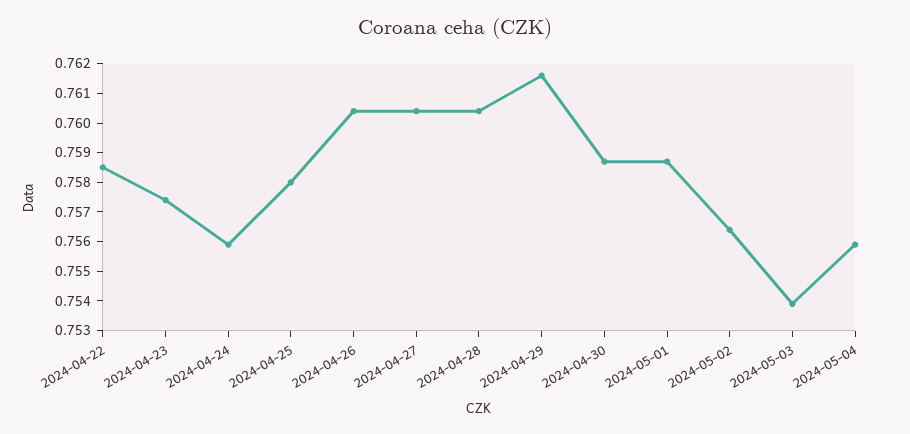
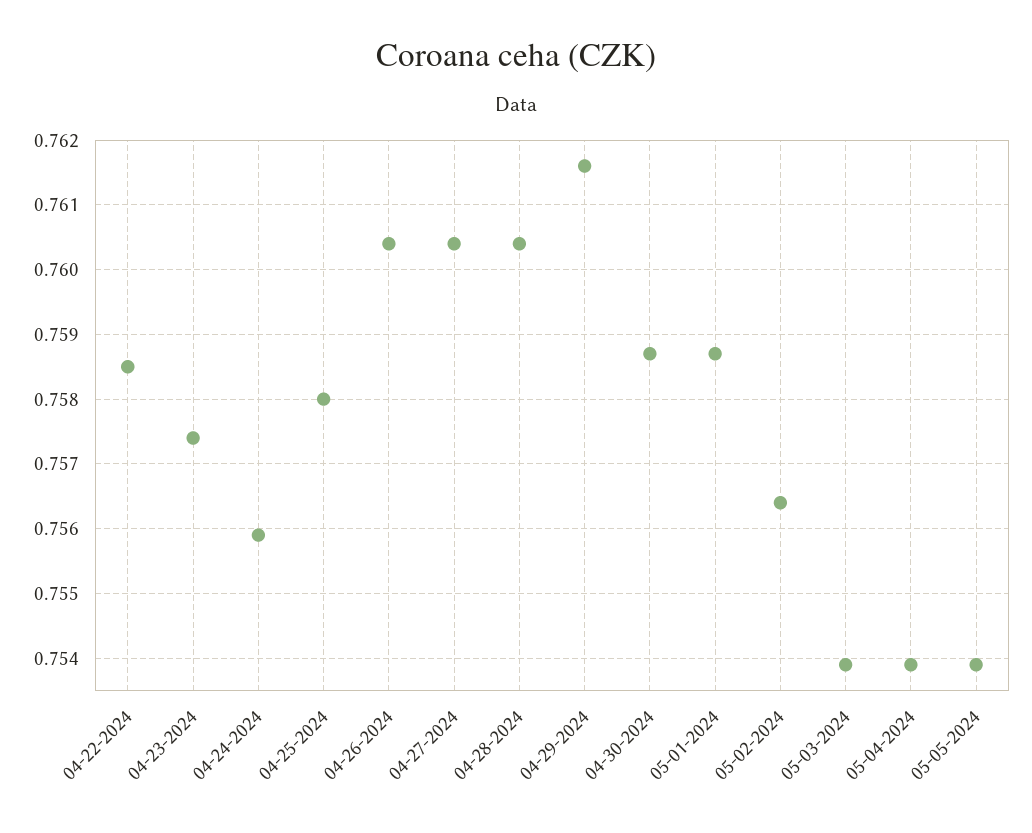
2024-05-04: 0.756 -> 0.7539
05-05-2024: none -> 0.7539

